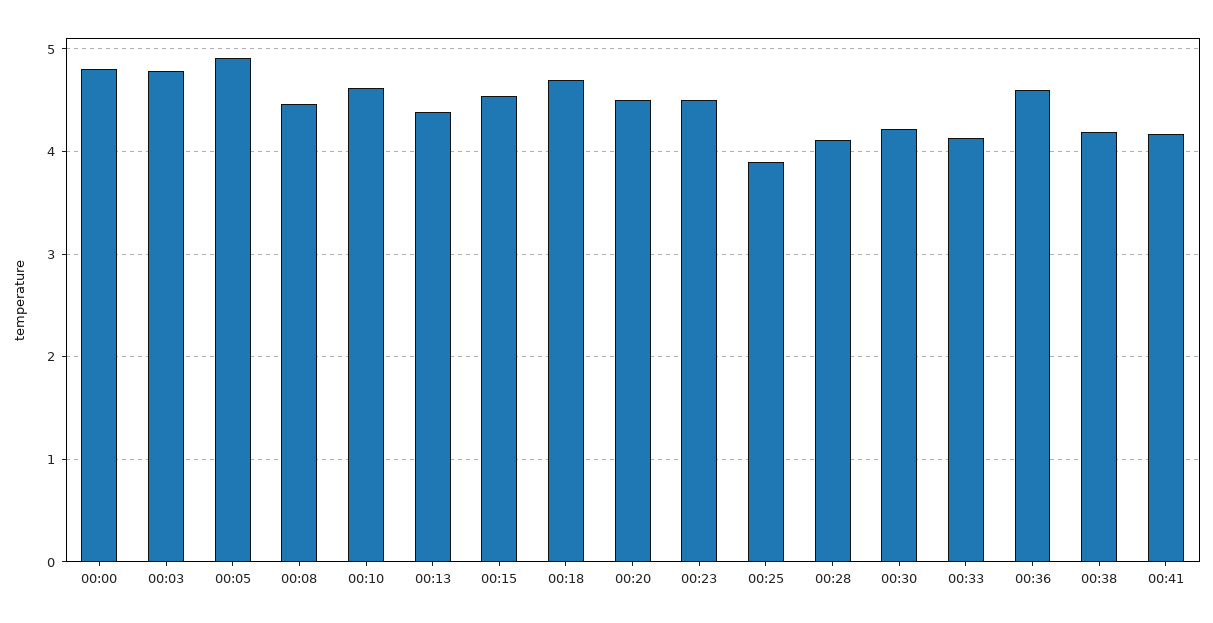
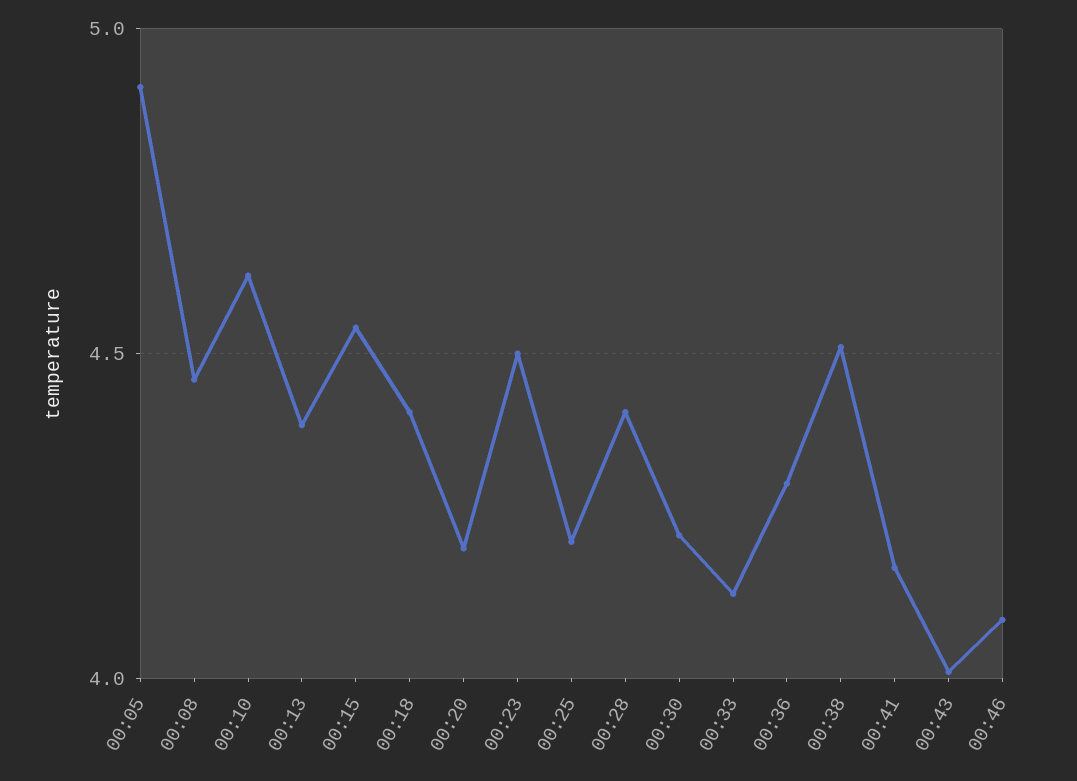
00:00: 4.8 -> none
00:03: 4.8 -> none
00:18: 4.7 -> 4.4
00:20: 4.5 -> 4.2
00:25: 3.9 -> 4.2
00:28: 4.1 -> 4.4
00:36: 4.6 -> 4.3
00:38: 4.2 -> 4.5
00:43: none -> 4
00:46: none -> 4.1

